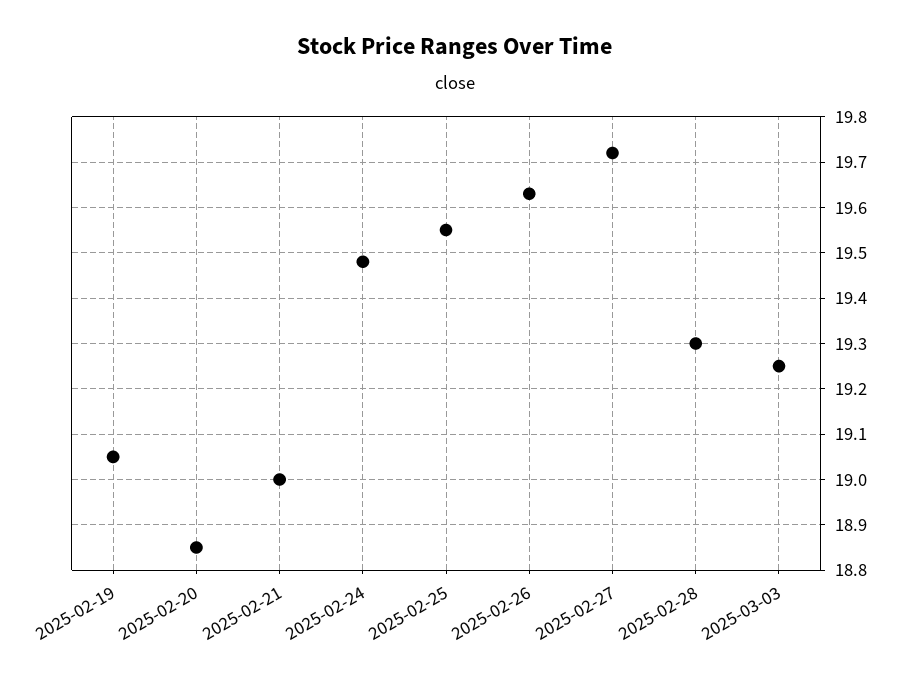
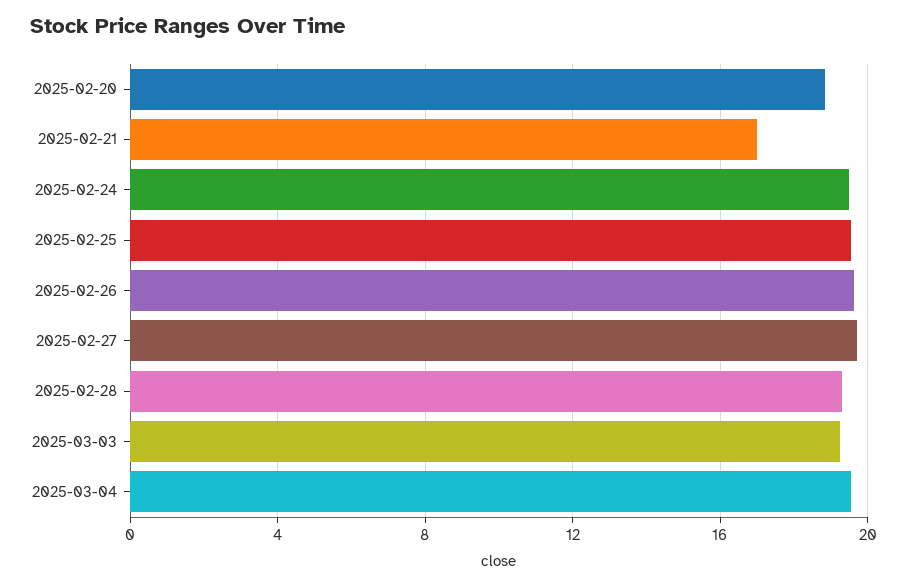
2025-02-19: 19.05 -> none
2025-02-21: 19 -> 17
2025-03-04: none -> 19.5

